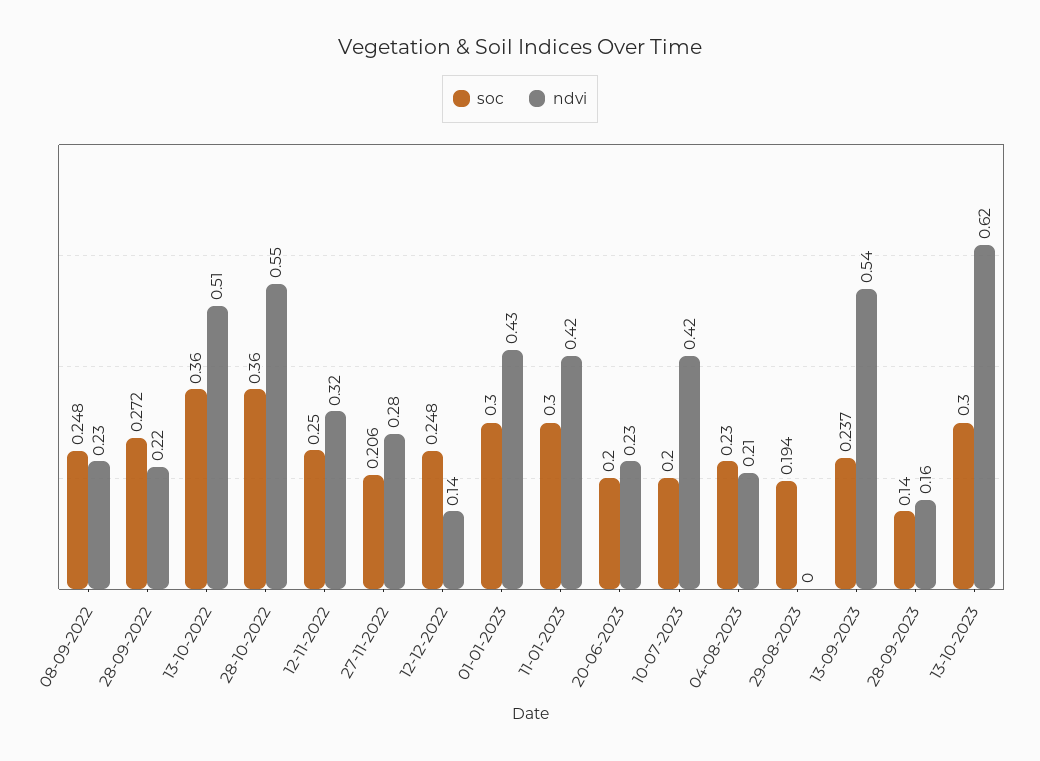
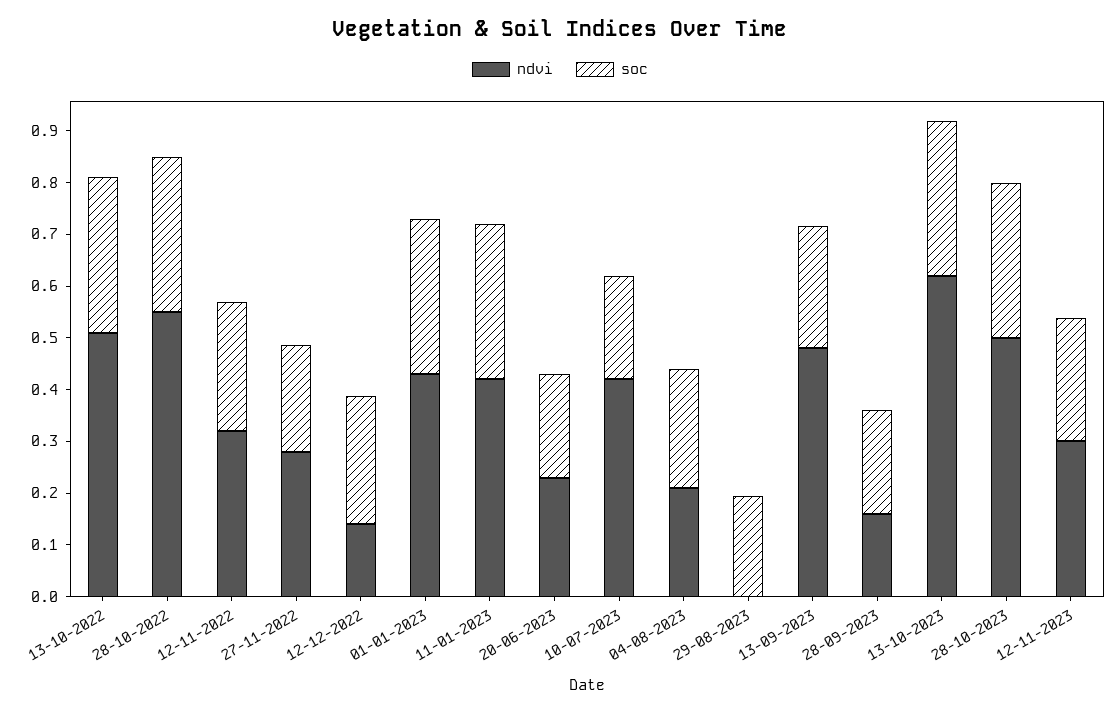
soc, 08-09-2022: 0.248 -> none
ndvi, 08-09-2022: 0.23 -> none
soc, 28-09-2022: 0.272 -> none
ndvi, 28-09-2022: 0.22 -> none
soc, 13-10-2022: 0.36 -> 0.3
soc, 28-10-2022: 0.36 -> 0.3
ndvi, 13-09-2023: 0.54 -> 0.48
soc, 28-09-2023: 0.14 -> 0.2
ndvi, 28-10-2023: none -> 0.5
soc, 28-10-2023: none -> 0.3
ndvi, 12-11-2023: none -> 0.3
soc, 12-11-2023: none -> 0.24

